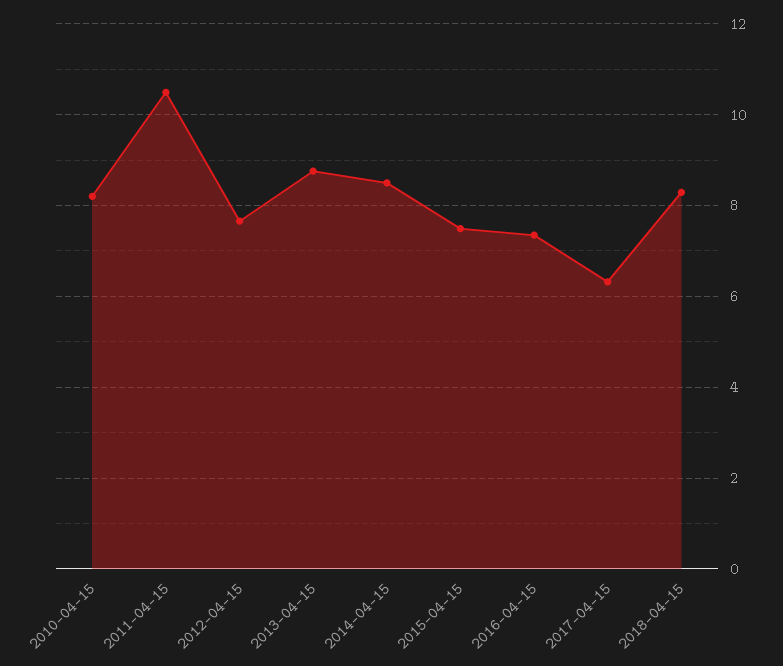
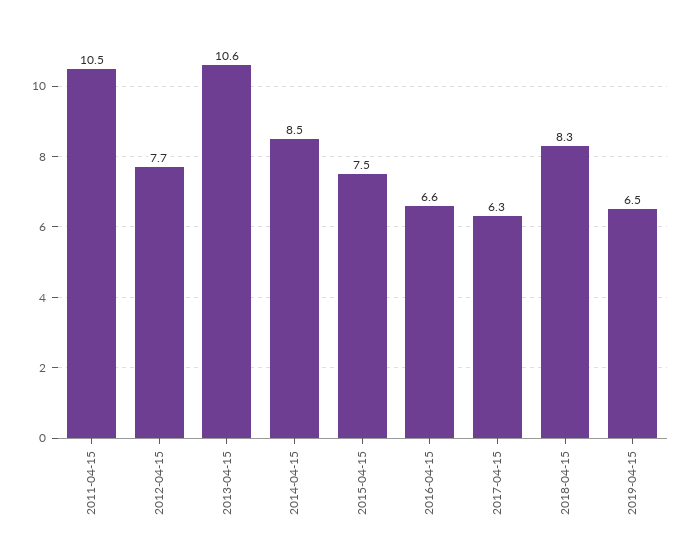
2010-04-15: 8.2 -> none
2013-04-15: 8.8 -> 10.6
2016-04-15: 7.4 -> 6.6
2019-04-15: none -> 6.5

